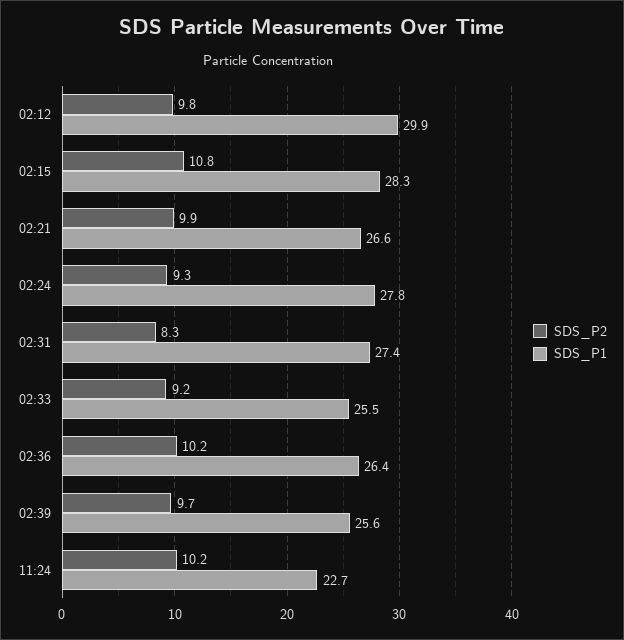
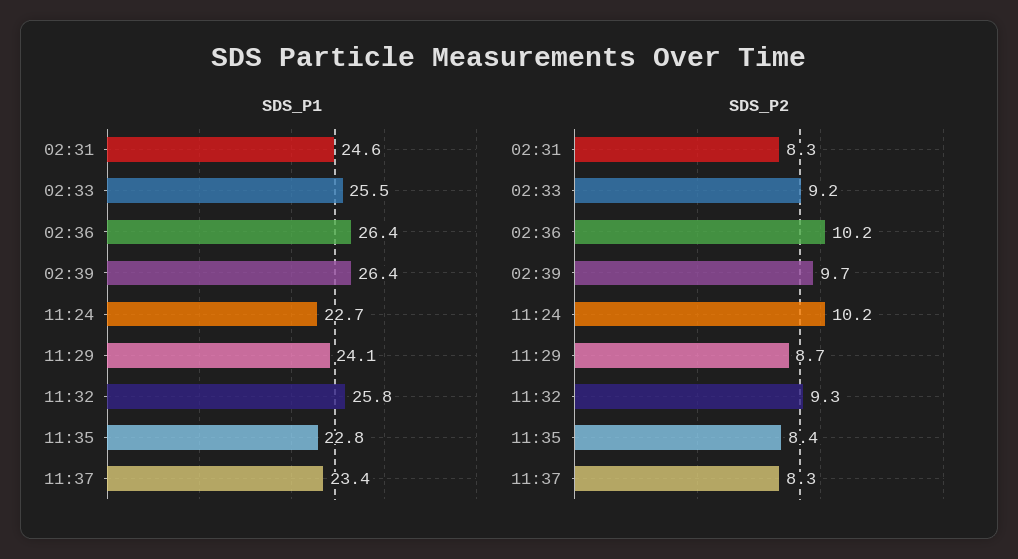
SDS_P2, 02:12: 9.8 -> none
SDS_P1, 02:12: 29.9 -> none
SDS_P2, 02:15: 10.8 -> none
SDS_P1, 02:15: 28.3 -> none
SDS_P2, 02:21: 9.9 -> none
SDS_P1, 02:21: 26.6 -> none
SDS_P2, 02:24: 9.3 -> none
SDS_P1, 02:24: 27.8 -> none
SDS_P1, 02:31: 27.4 -> 24.6
SDS_P1, 02:39: 25.6 -> 26.4
SDS_P1, 11:29: none -> 24.1
SDS_P1, 11:32: none -> 25.8
SDS_P1, 11:35: none -> 22.8
SDS_P1, 11:37: none -> 23.4
SDS_P2, 11:29: none -> 8.7
SDS_P2, 11:32: none -> 9.3
SDS_P2, 11:35: none -> 8.4
SDS_P2, 11:37: none -> 8.3

